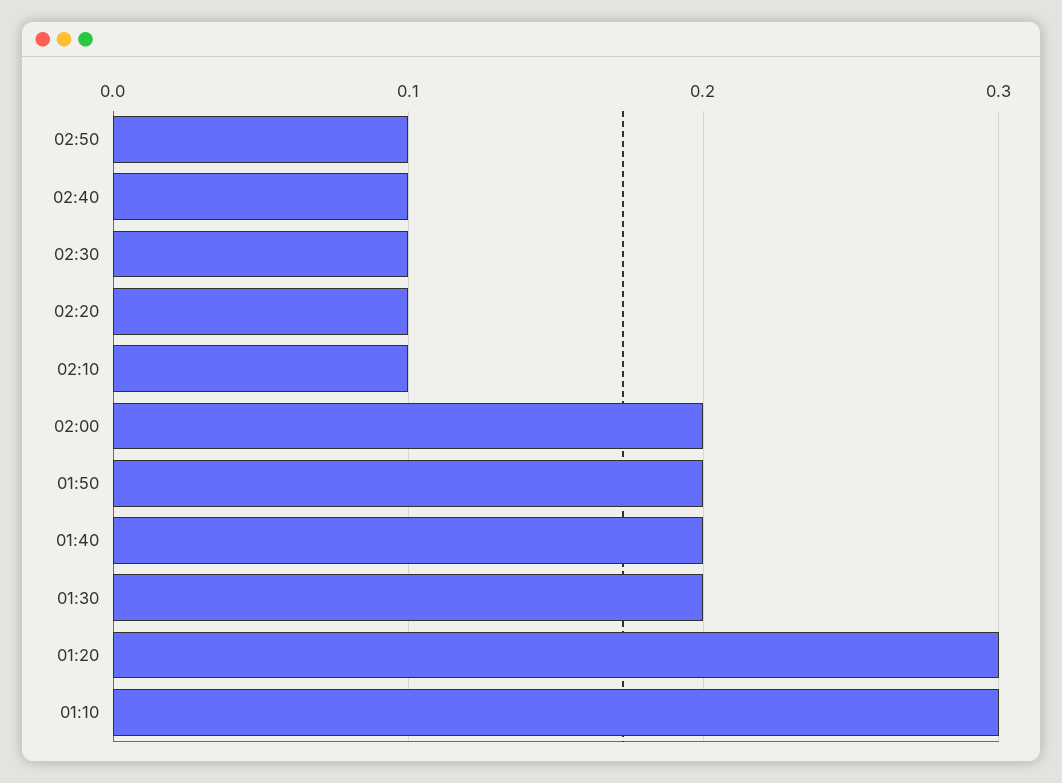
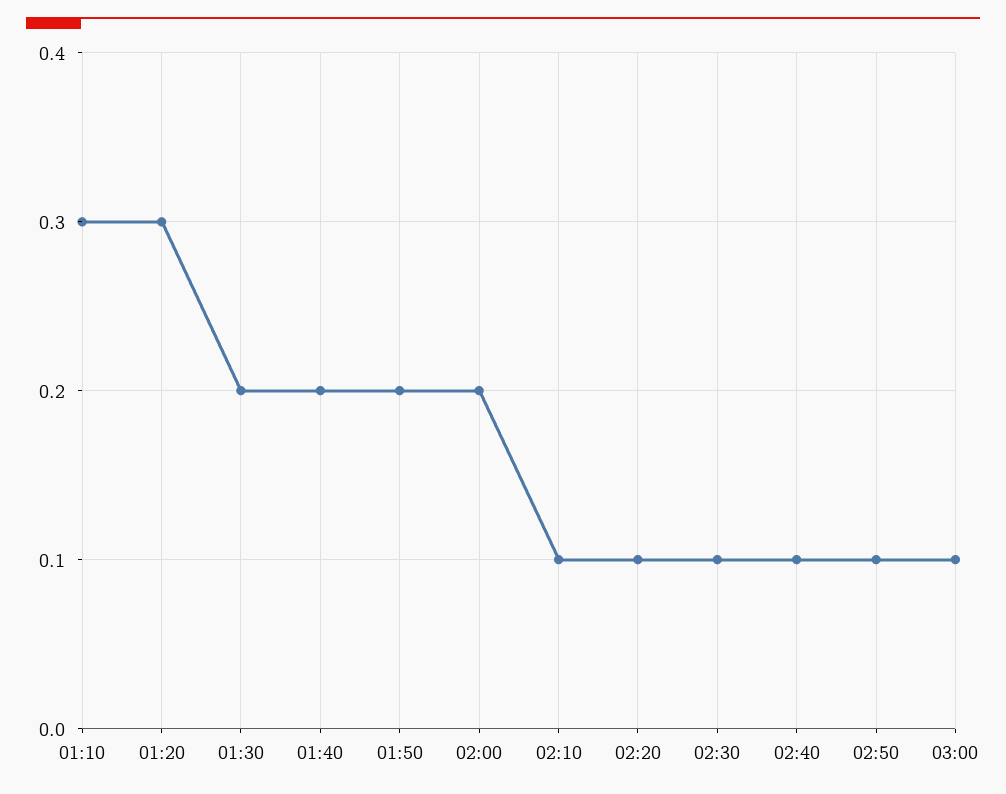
03:00: none -> 0.1

